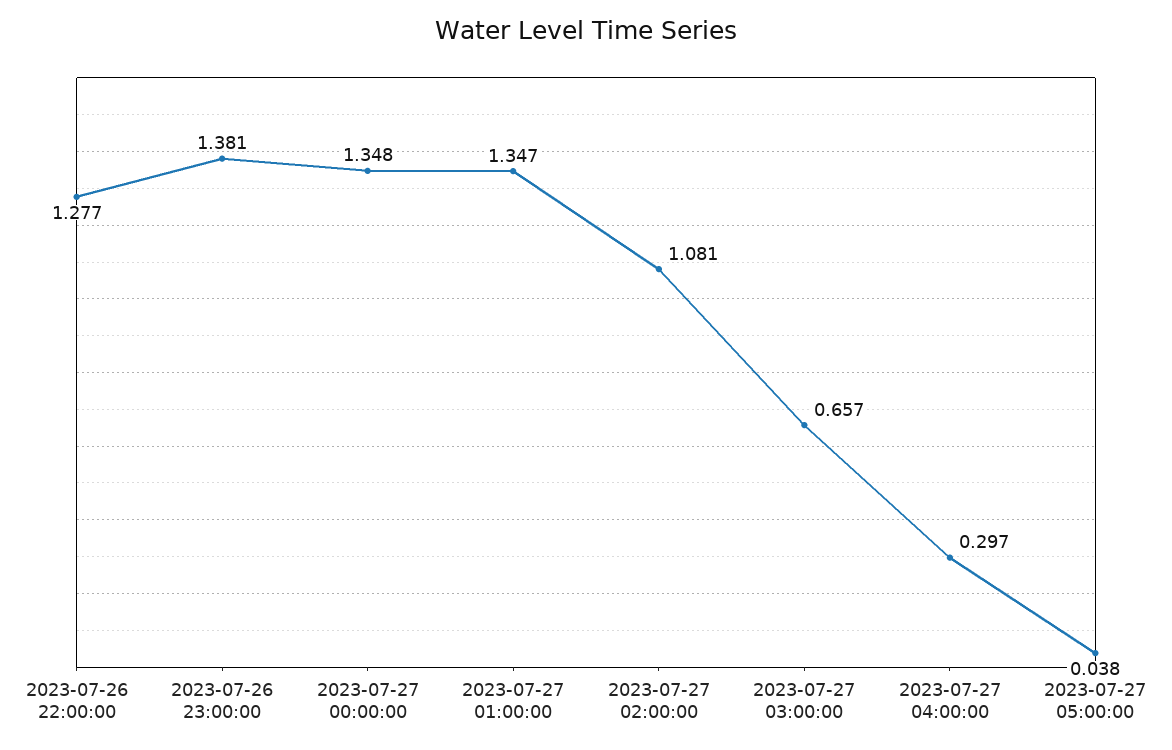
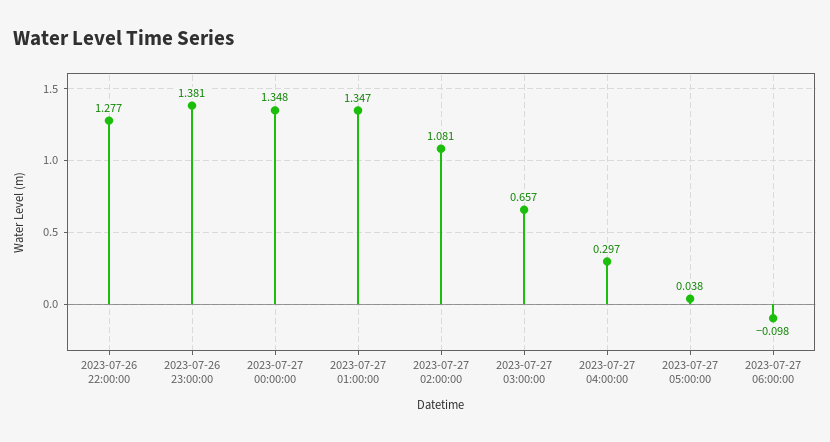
2023-07-27 06:00:00: none -> -0.098

